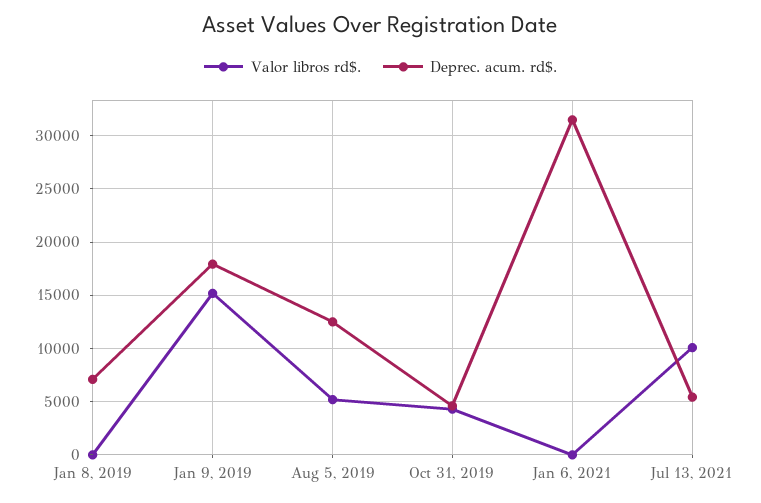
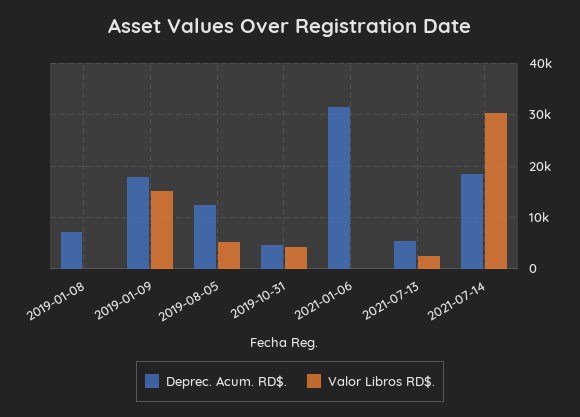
Valor libros rd$., Jul 13, 2021: 10000 -> 2000
Deprec. acum. rd$., 2021-07-14: none -> 18000
Valor libros rd$., 2021-07-14: none -> 30000

